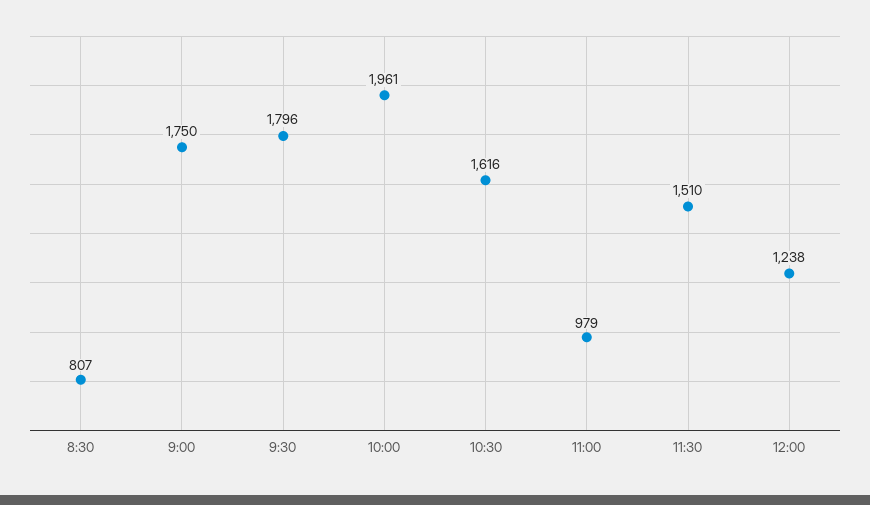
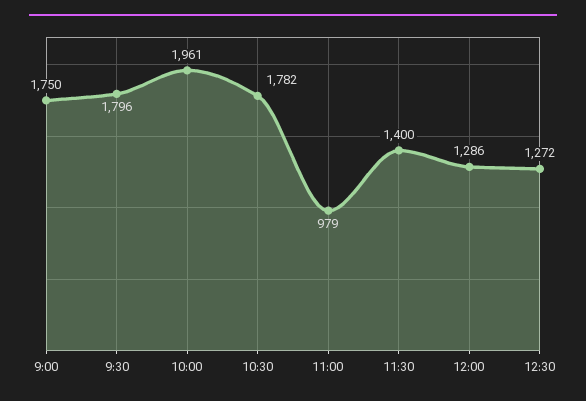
8:30: 807 -> none
10:30: 1616 -> 1782
11:30: 1510 -> 1400
12:00: 1238 -> 1286
12:30: none -> 1272

